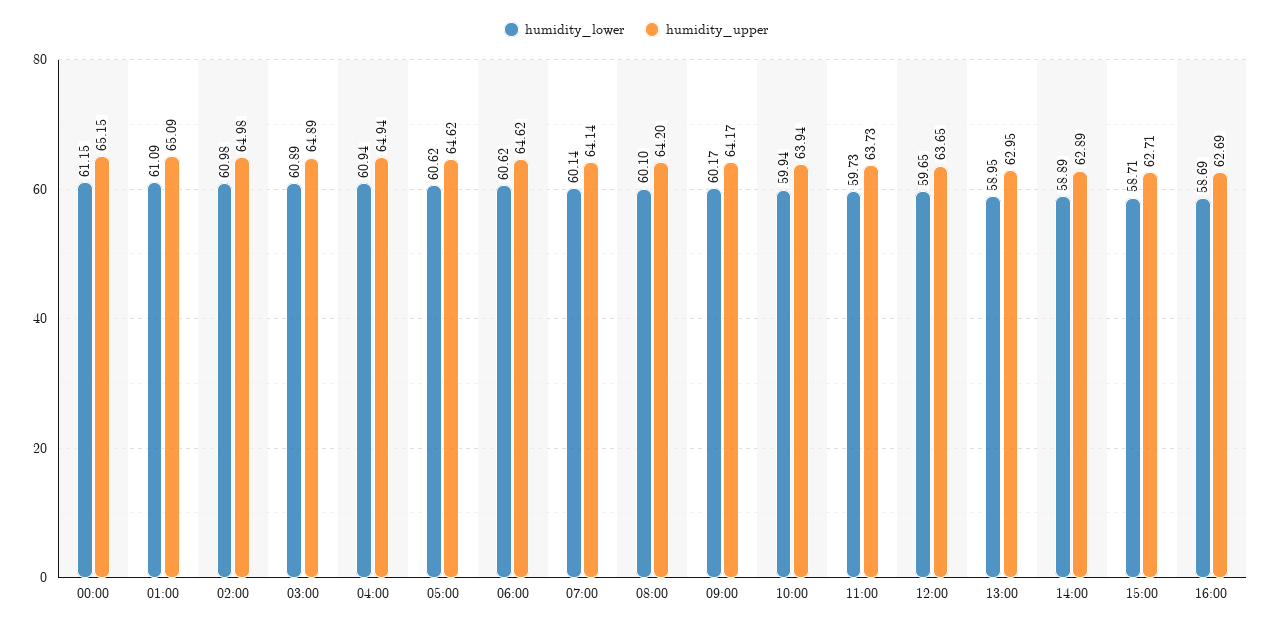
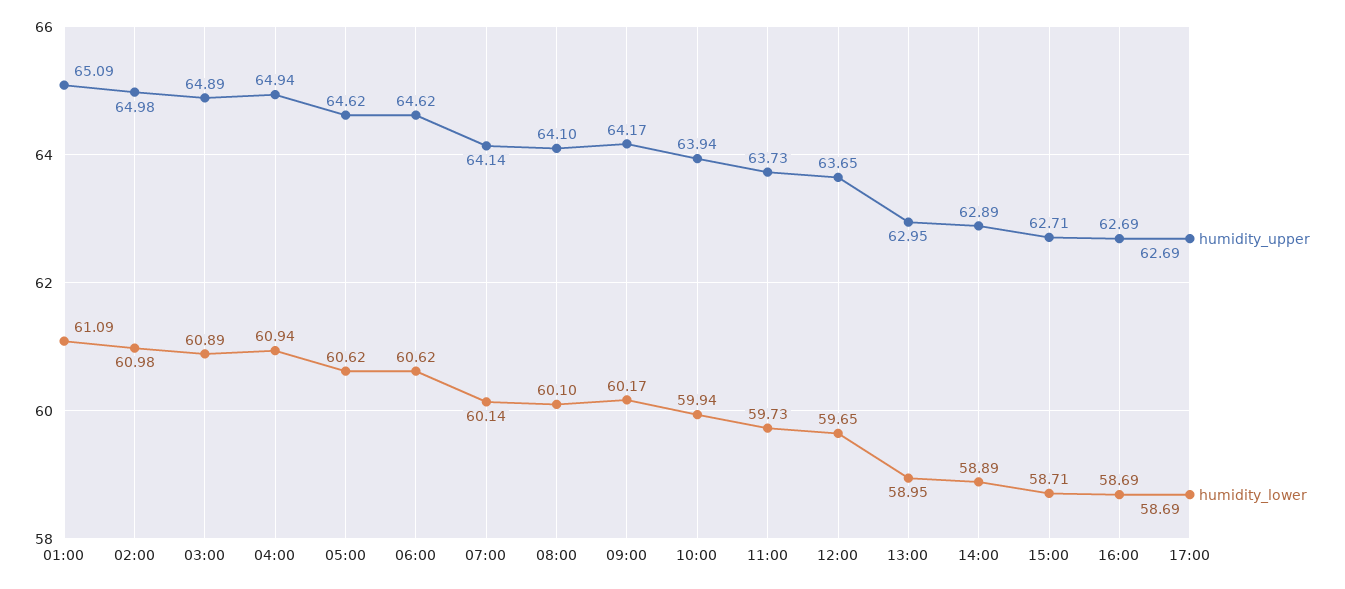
humidity_lower, 00:00: 61.15 -> none
humidity_upper, 00:00: 65.15 -> none
humidity_upper, 08:00: 64.2 -> 64.1
humidity_upper, 17:00: none -> 62.69
humidity_lower, 17:00: none -> 58.69

